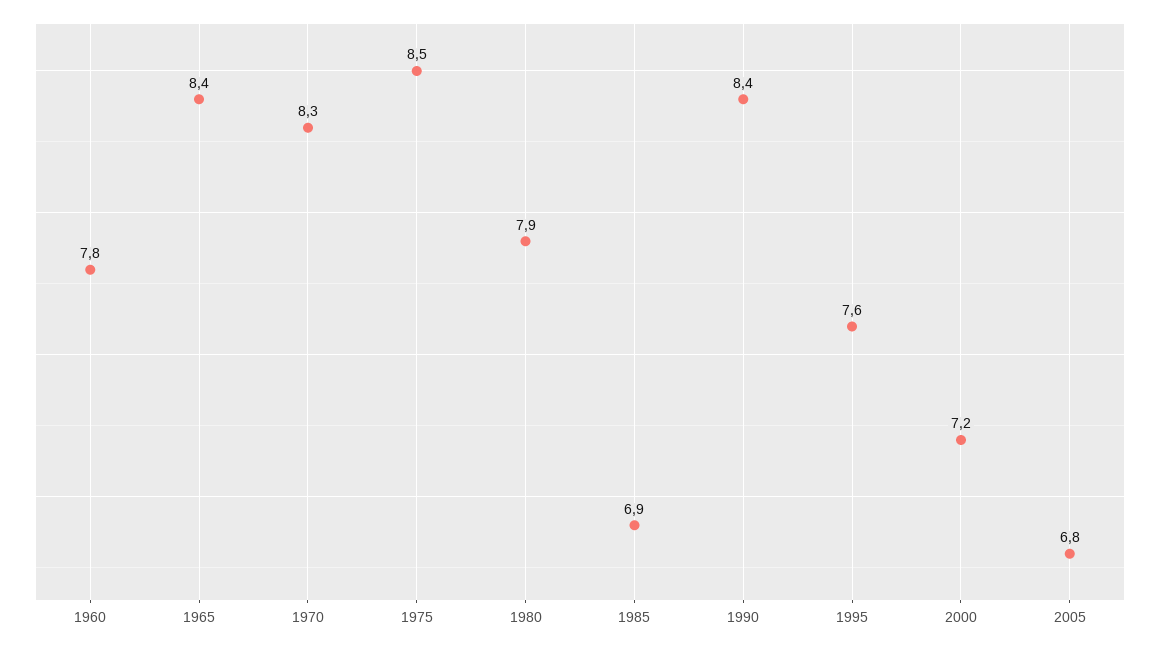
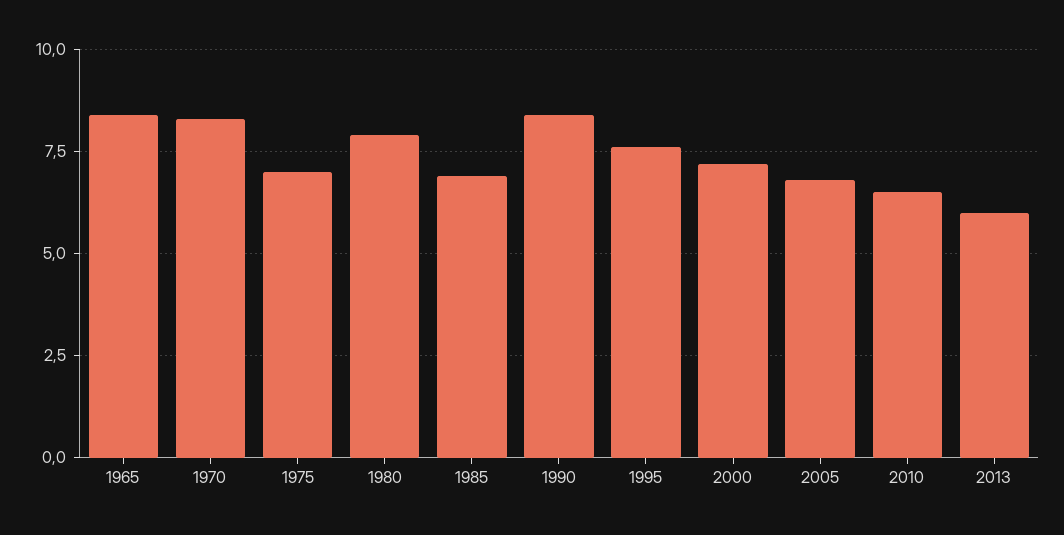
1960: 7.8 -> none
1975: 8.5 -> 7
2010: none -> 6.5
2013: none -> 6

